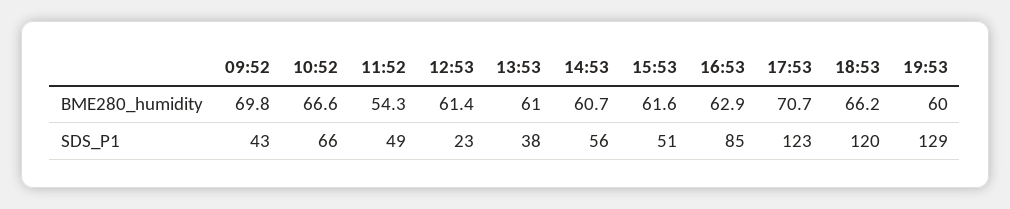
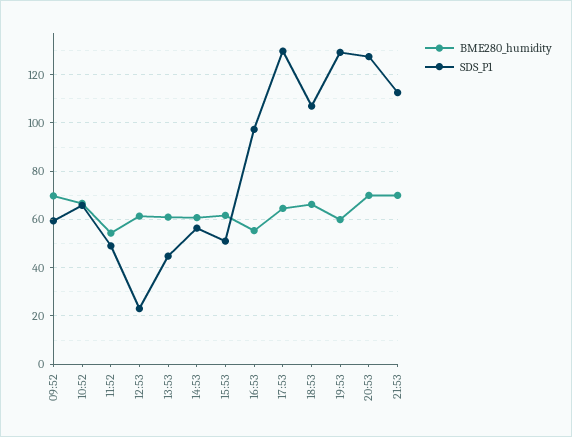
BME280_humidity, 16:53: 62.9 -> 55
BME280_humidity, 17:53: 70.7 -> 65
SDS_P1, 09:52: 43 -> 60
SDS_P1, 13:53: 38 -> 45
SDS_P1, 16:53: 85 -> 97.5
SDS_P1, 17:53: 123 -> 130
SDS_P1, 18:53: 120 -> 107.5
BME280_humidity, 20:53: none -> 70
SDS_P1, 20:53: none -> 127.5
BME280_humidity, 21:53: none -> 70
SDS_P1, 21:53: none -> 112.5

